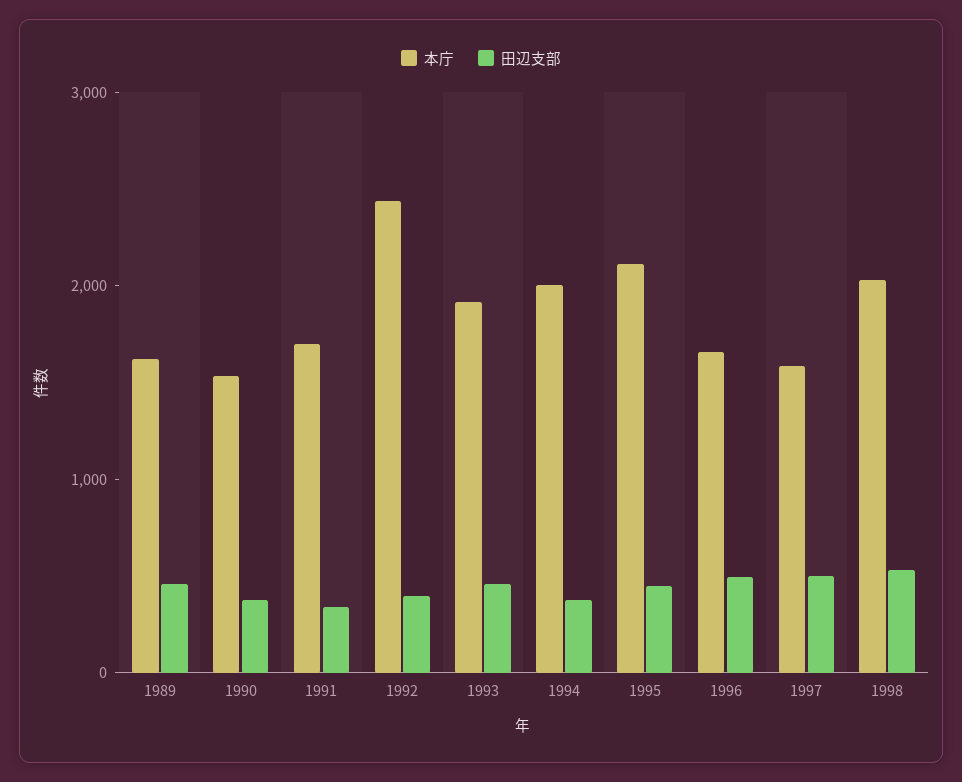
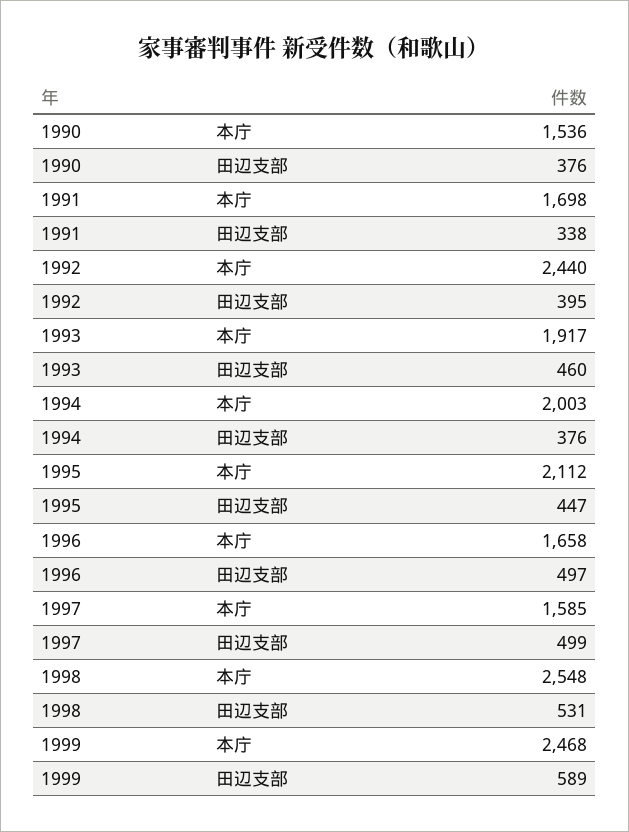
本庁, 1989: 1600 -> none
田辺支部, 1989: 400 -> none
本庁, 1998: 2000 -> 2548
本庁, 1999: none -> 2468
田辺支部, 1999: none -> 589

